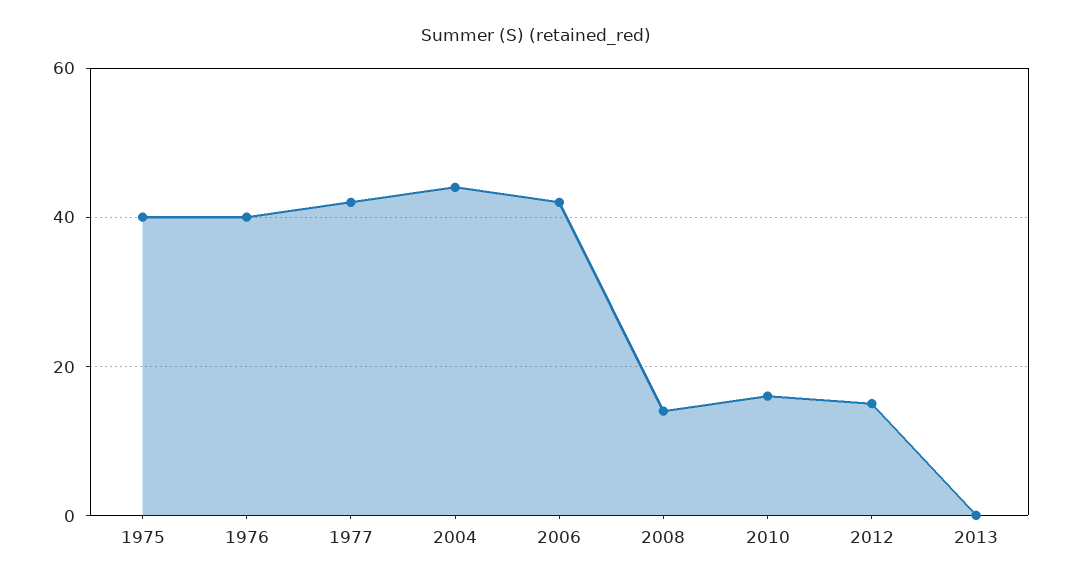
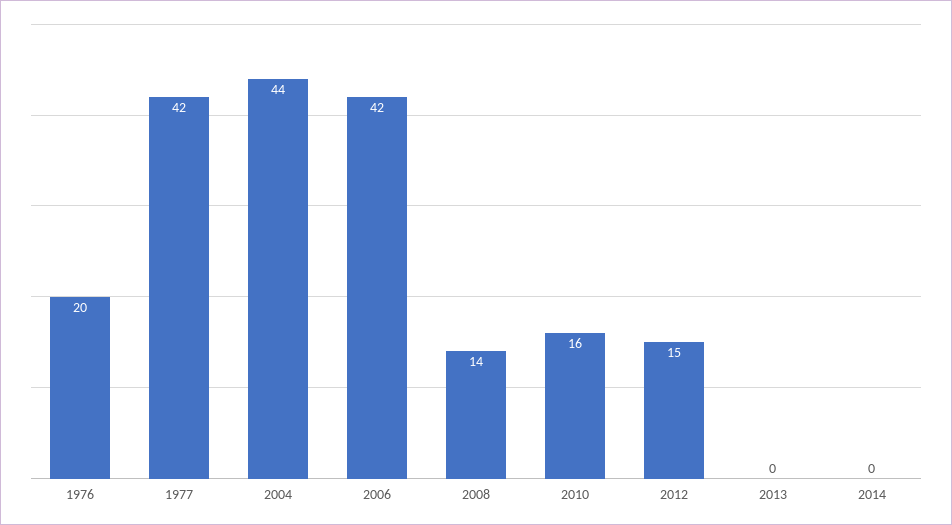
1975: 40 -> none
1976: 40 -> 20
2014: none -> 0

